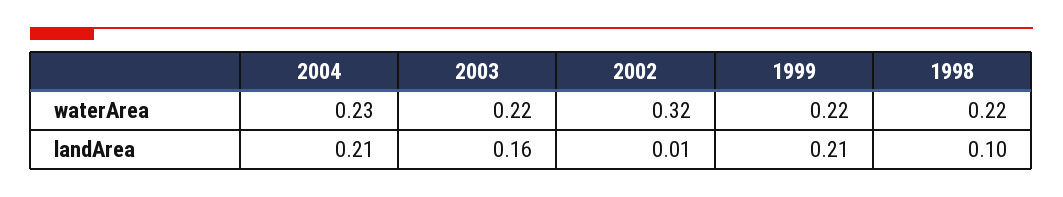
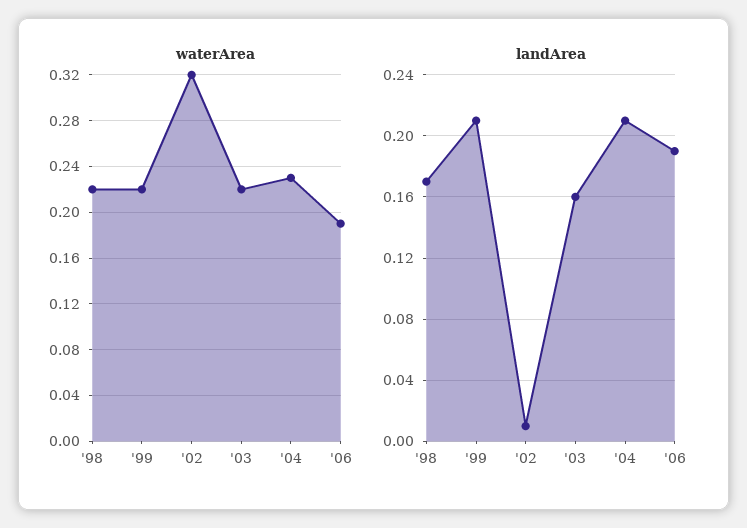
landArea, 1998: 0.1 -> 0.17
waterArea, '06: none -> 0.19
landArea, '06: none -> 0.19

